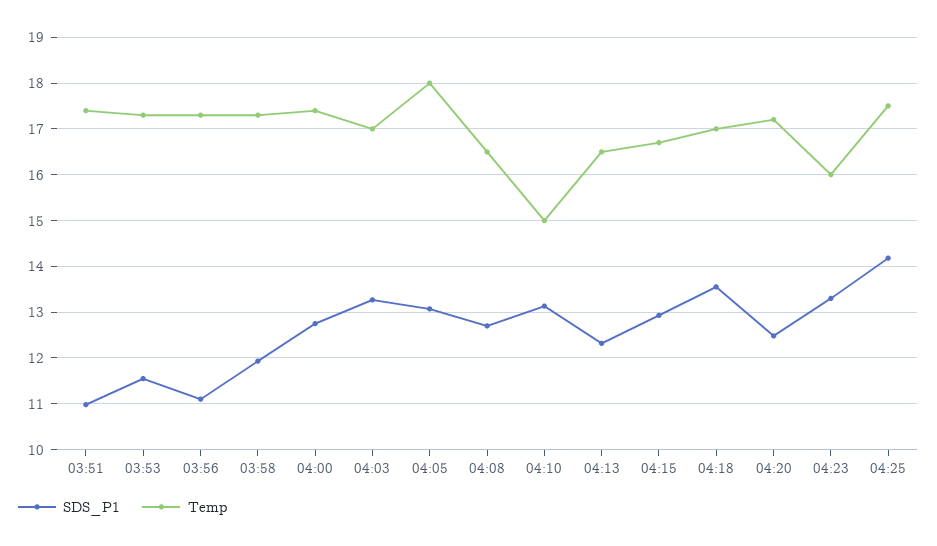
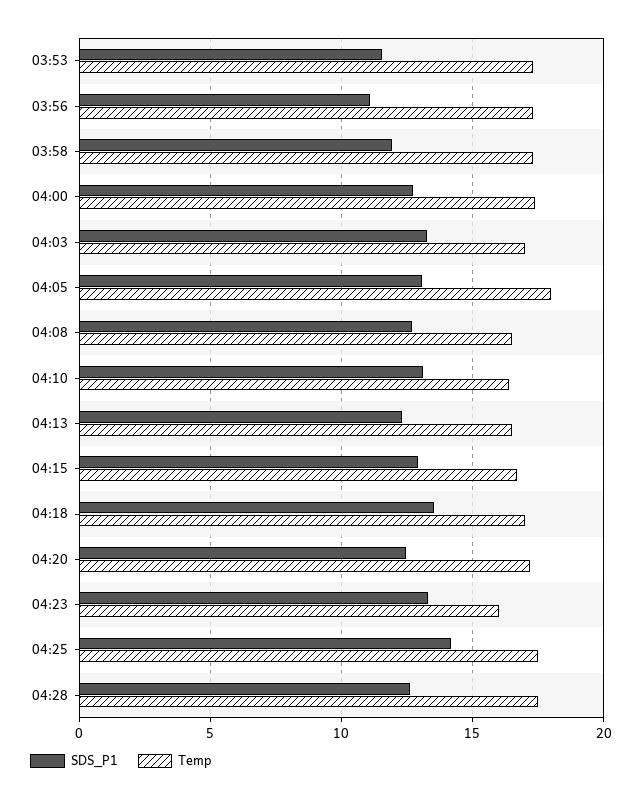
SDS_P1, 03:51: 11 -> none
Temp, 03:51: 17.4 -> none
Temp, 04:10: 15 -> 16.5
SDS_P1, 04:28: none -> 12.5
Temp, 04:28: none -> 17.5

